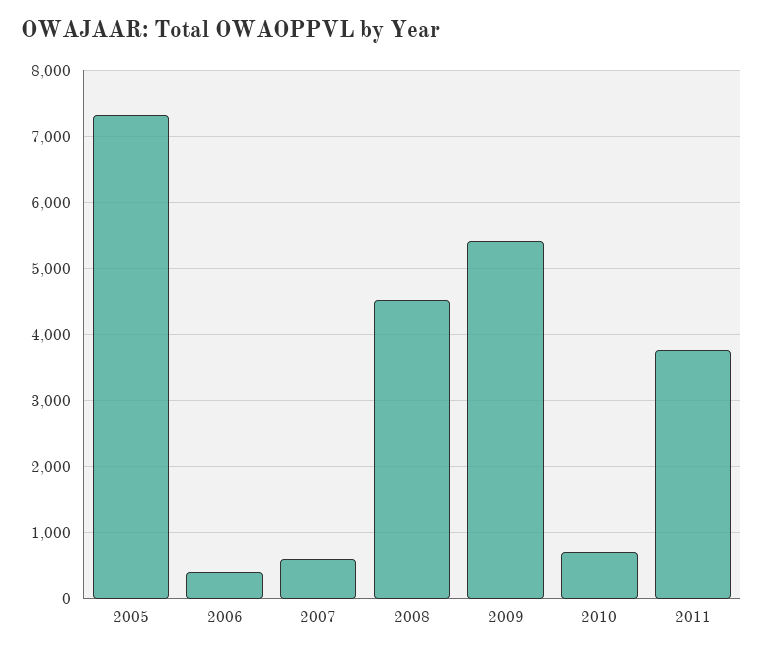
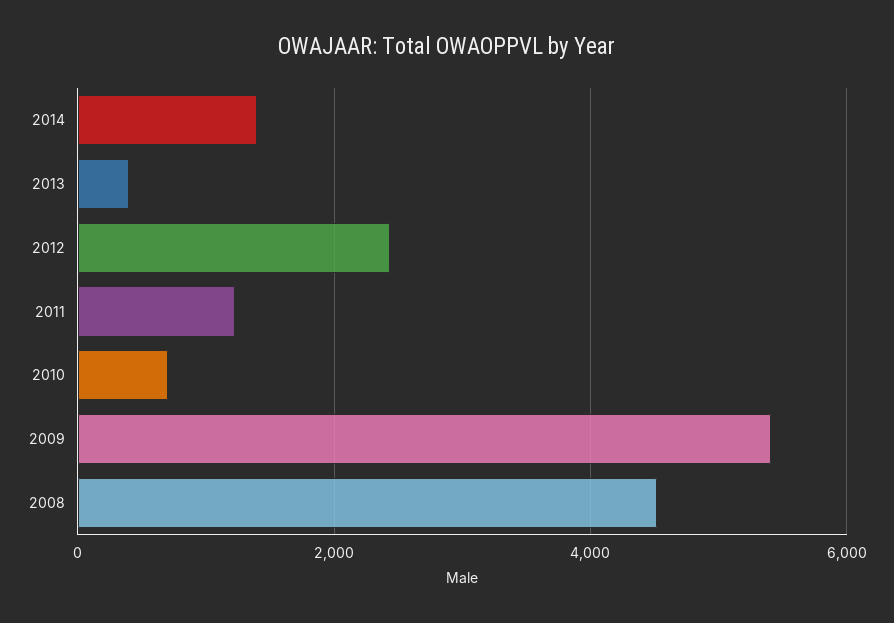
2005: 7300 -> none
2006: 400 -> none
2007: 600 -> none
2011: 3800 -> 1200
2014: none -> 1400
2013: none -> 400
2012: none -> 2400

